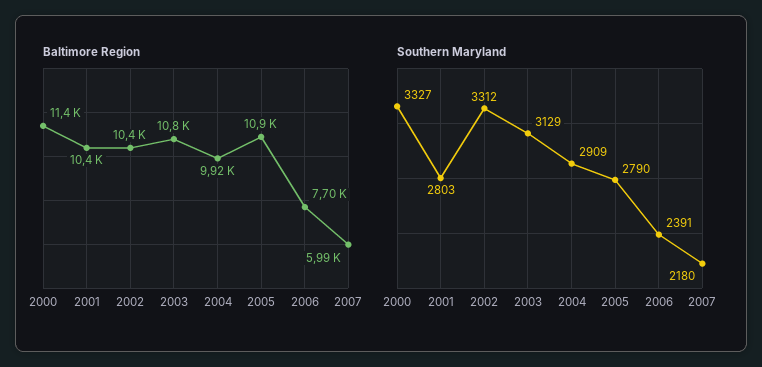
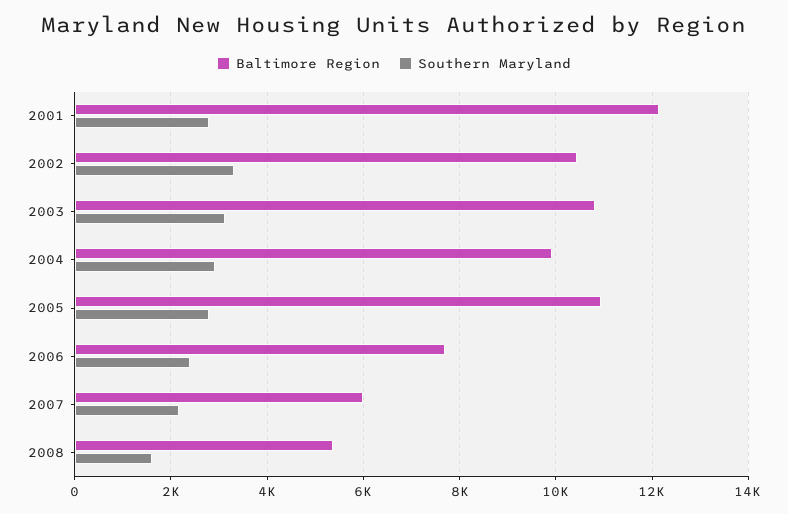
Baltimore Region, 2000: 11400 -> none
Baltimore Region, 2001: 10400 -> 12200
Southern Maryland, 2000: 3327 -> none
Baltimore Region, 2008: none -> 5400
Southern Maryland, 2008: none -> 1600

